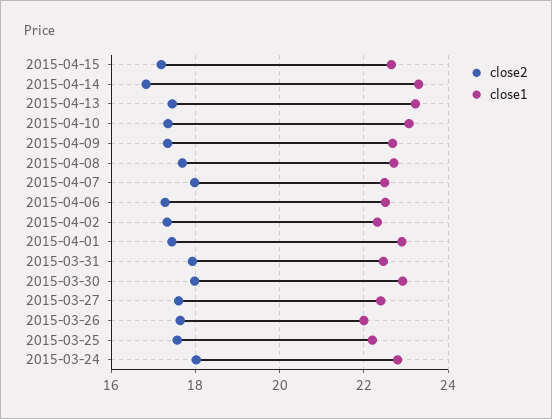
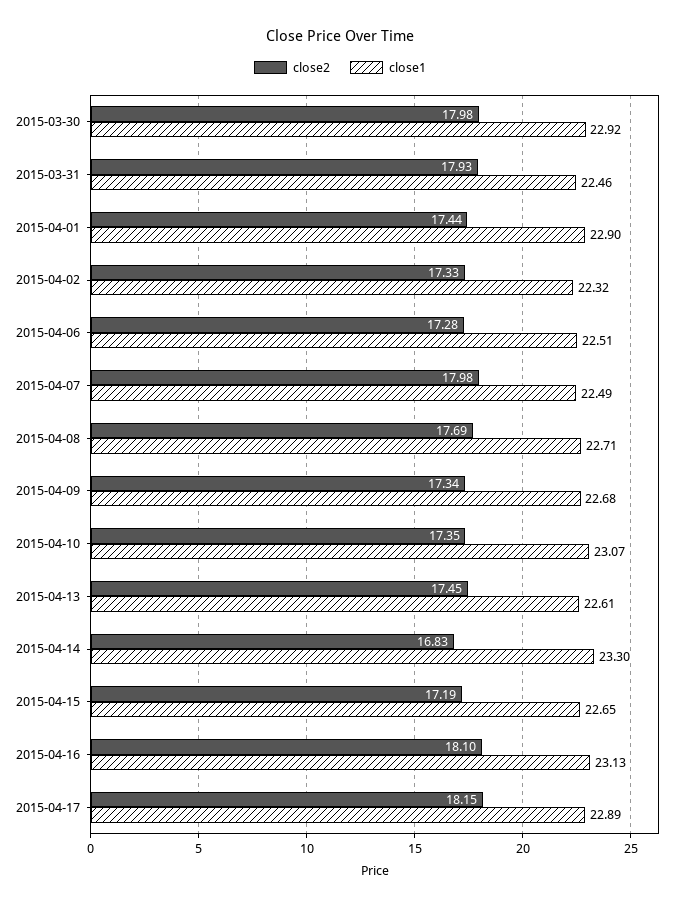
close1, 2015-04-13: 23.2 -> 22.61
close2, 2015-03-27: 17.6 -> none
close1, 2015-03-27: 22.4 -> none
close2, 2015-03-26: 17.6 -> none
close1, 2015-03-26: 22 -> none
close2, 2015-03-25: 17.6 -> none
close1, 2015-03-25: 22.2 -> none
close2, 2015-03-24: 18 -> none
close1, 2015-03-24: 22.8 -> none
close2, 2015-04-16: none -> 18.1
close1, 2015-04-16: none -> 23.13
close2, 2015-04-17: none -> 18.15
close1, 2015-04-17: none -> 22.89

